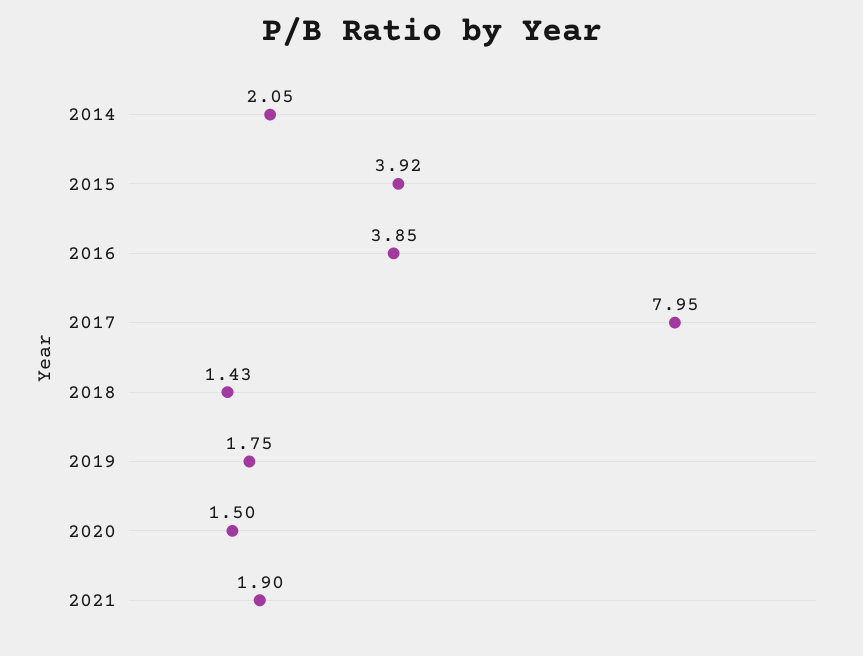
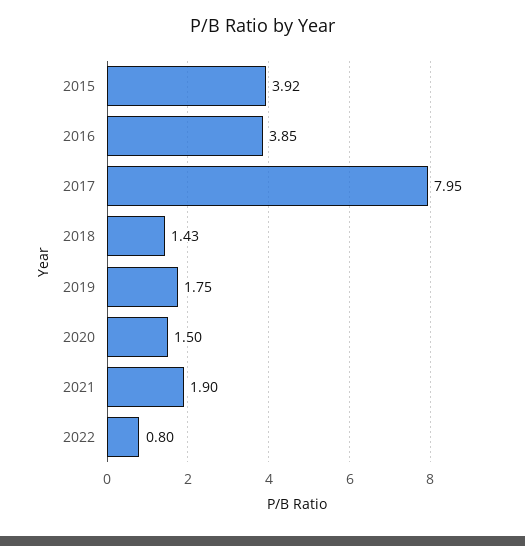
2014: 2.05 -> none
2022: none -> 0.8

